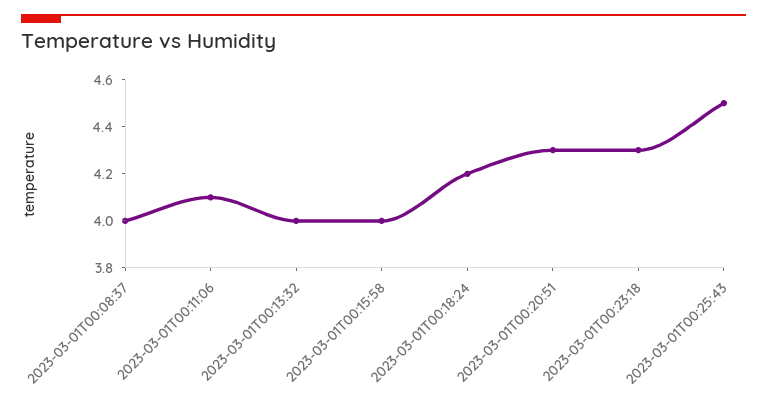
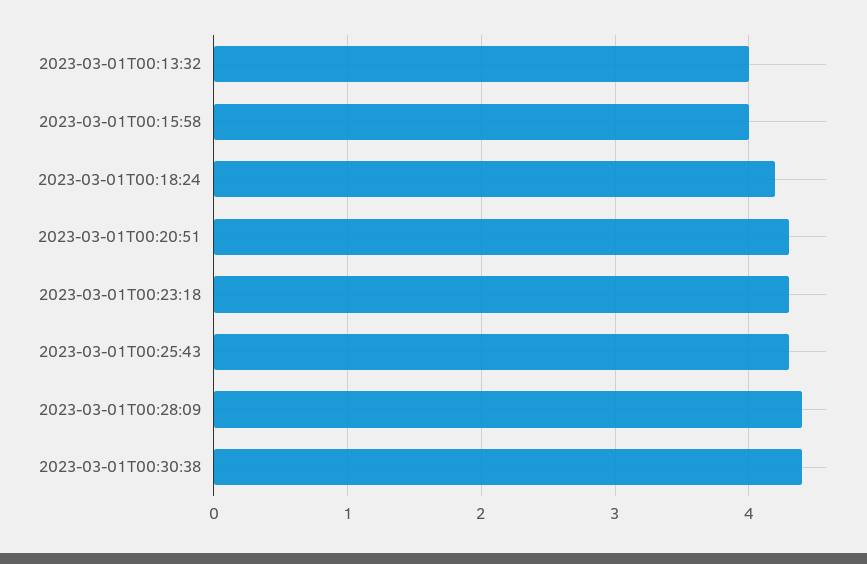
2023-03-01T00:08:37: 4 -> none
2023-03-01T00:11:06: 4.1 -> none
2023-03-01T00:25:43: 4.5 -> 4.3
2023-03-01T00:28:09: none -> 4.4
2023-03-01T00:30:38: none -> 4.4

